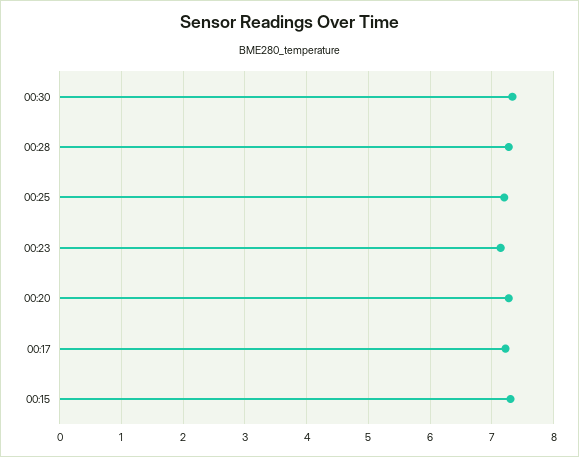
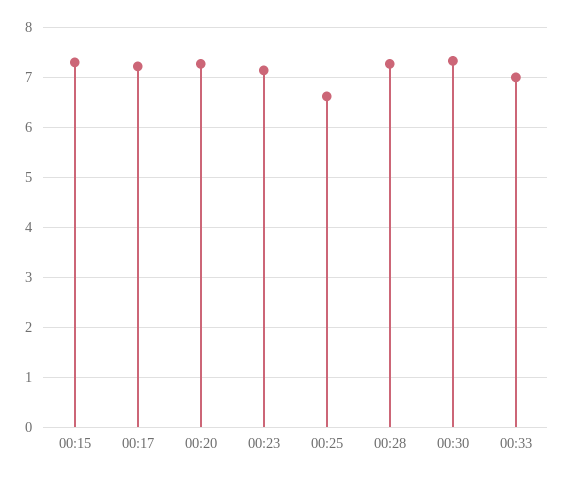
00:25: 7.2 -> 6.6
00:33: none -> 7

